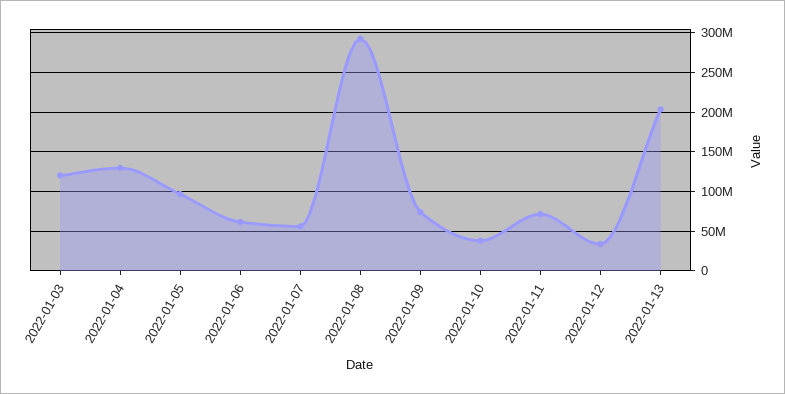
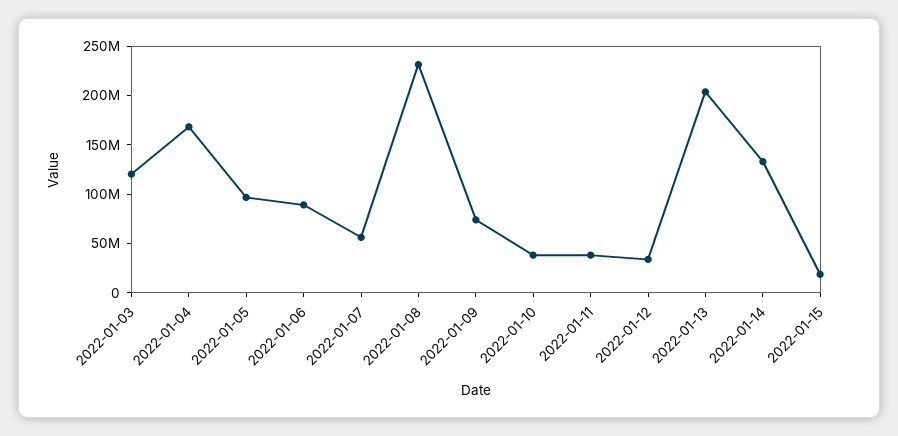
2022-01-04: 130000000 -> 170000000
2022-01-06: 60000000 -> 90000000
2022-01-08: 290000000 -> 230000000
2022-01-11: 70000000 -> 40000000
2022-01-14: none -> 130000000
2022-01-15: none -> 20000000

